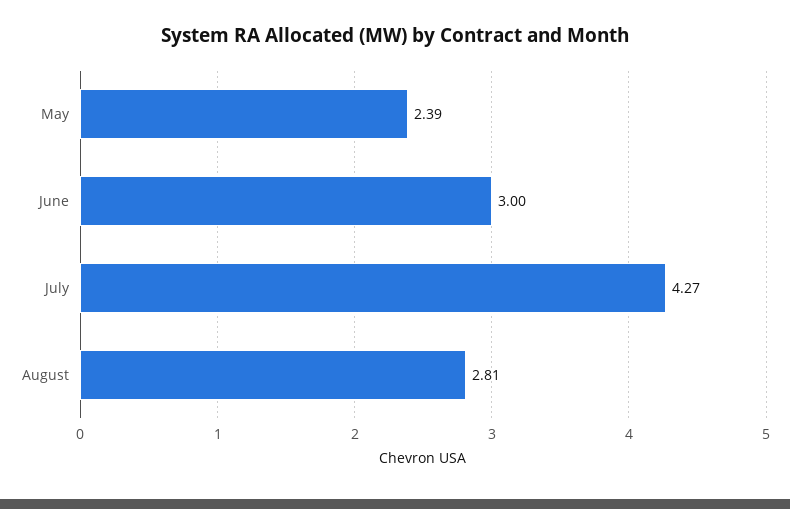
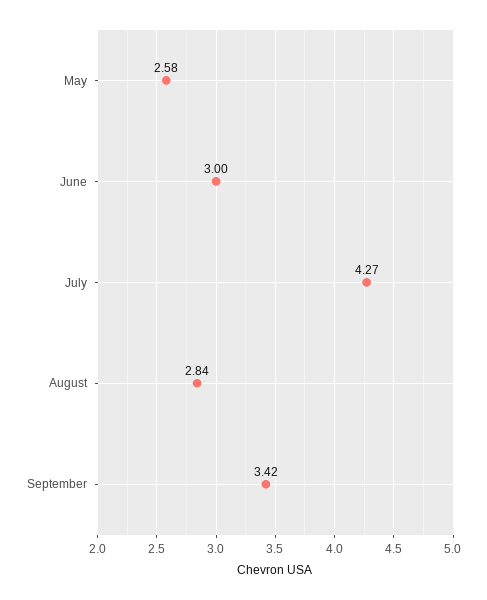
May: 2.39 -> 2.58
August: 2.81 -> 2.84
September: none -> 3.42

